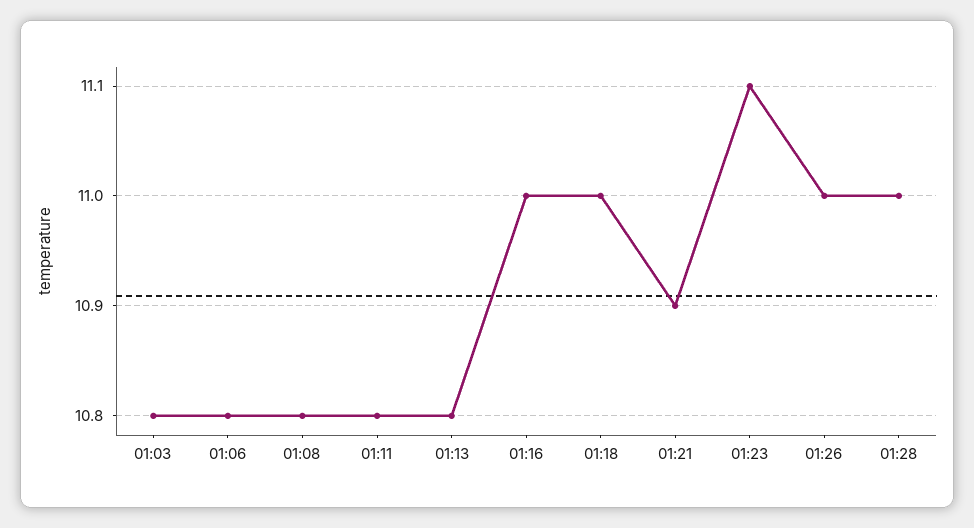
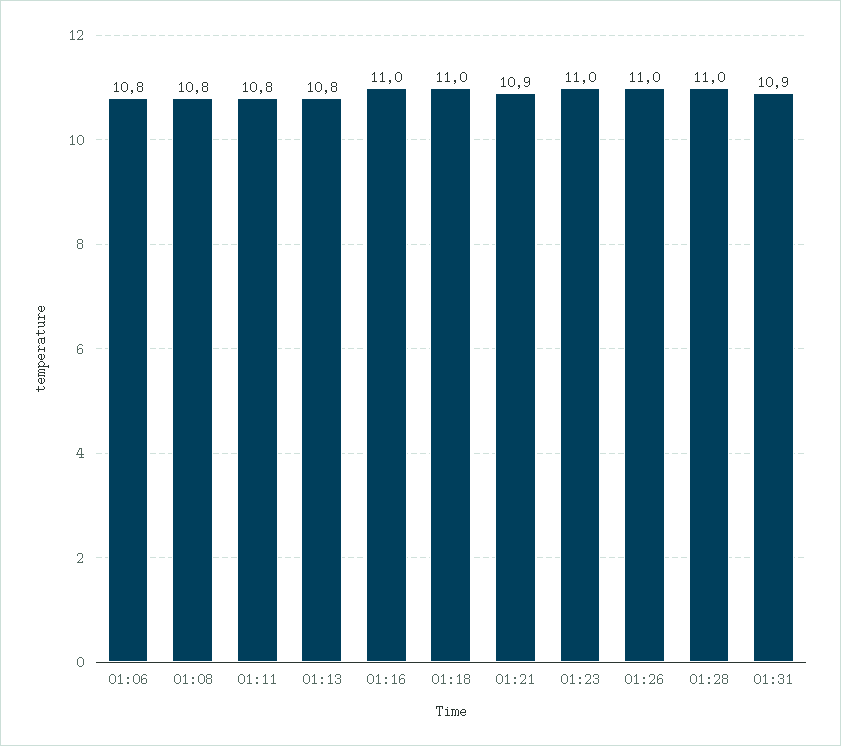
01:03: 10.8 -> none
01:23: 11.1 -> 11
01:31: none -> 10.9

